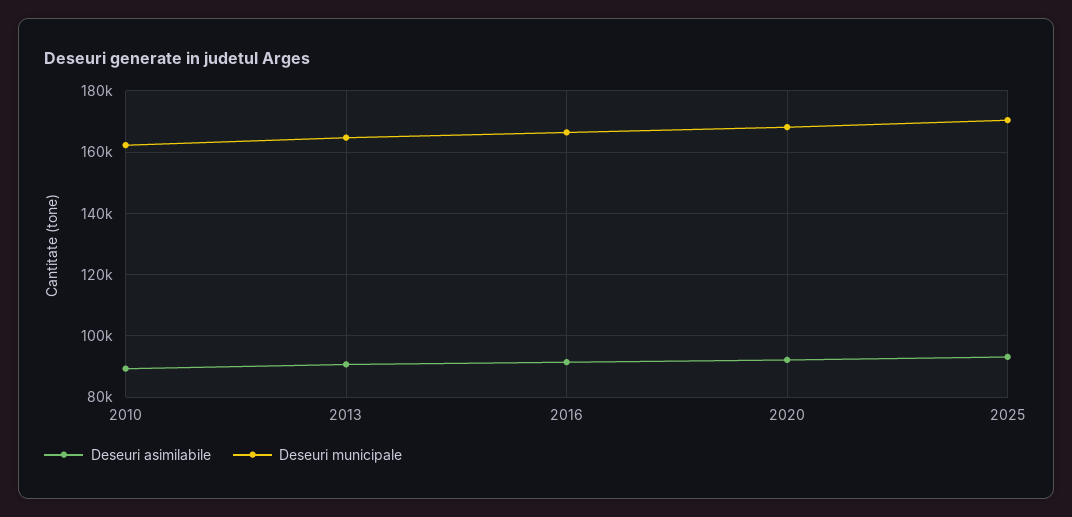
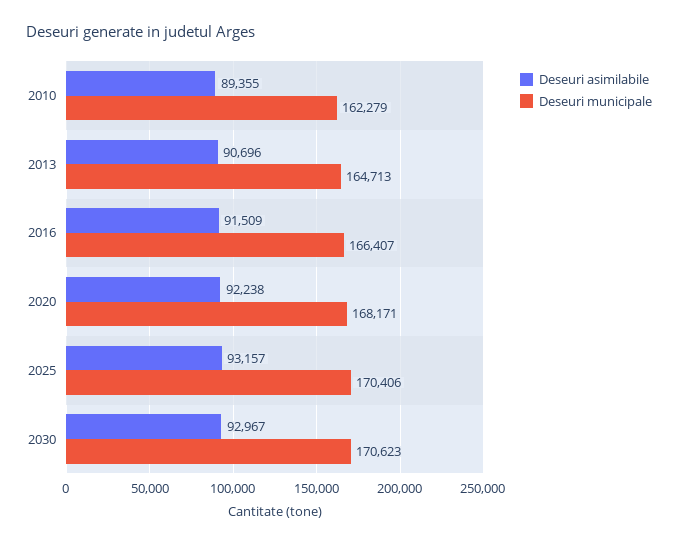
Deseuri asimilabile, 2030: none -> 92967
Deseuri municipale, 2030: none -> 170623

